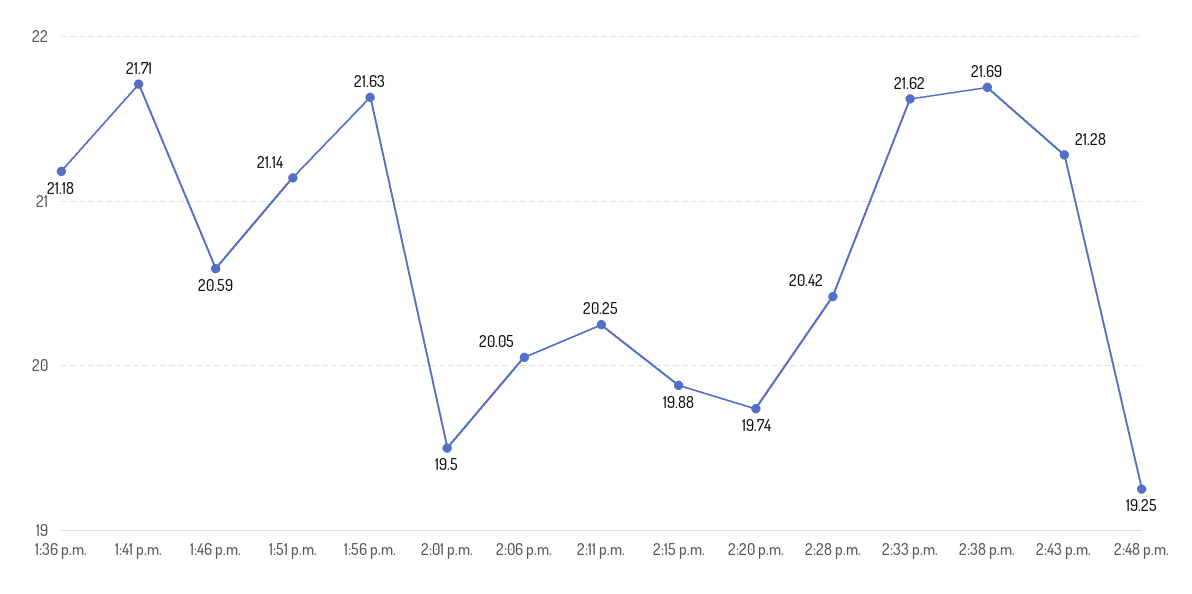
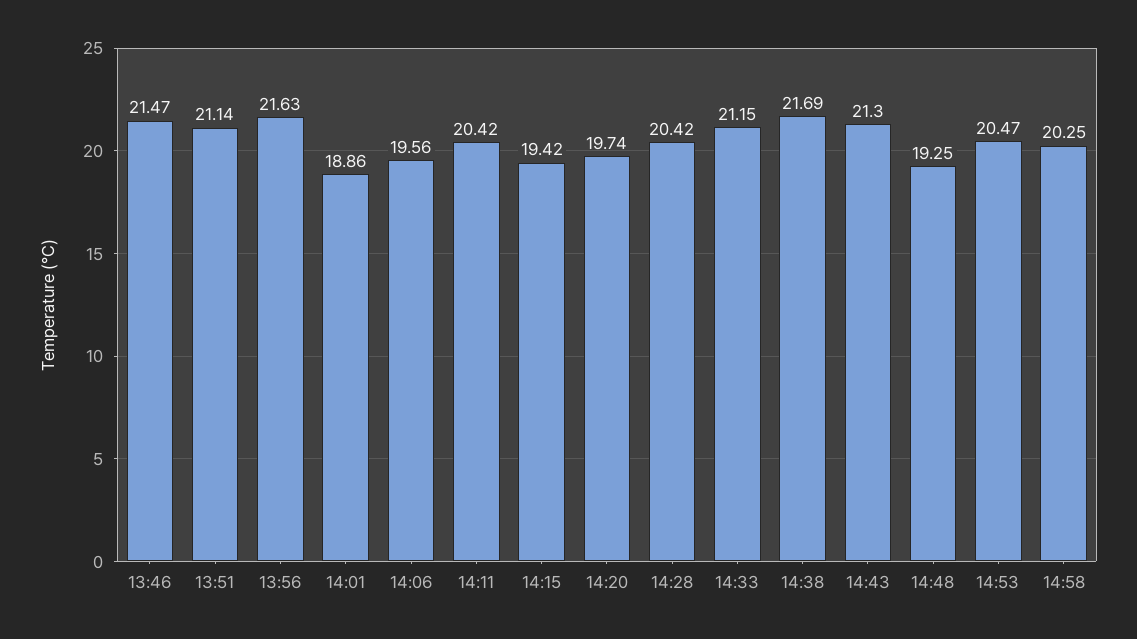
1:36 p.m.: 21.18 -> none
1:41 p.m.: 21.71 -> none
1:46 p.m.: 20.59 -> 21.47
2:01 p.m.: 19.5 -> 18.86
2:06 p.m.: 20.05 -> 19.56
2:11 p.m.: 20.25 -> 20.42
2:15 p.m.: 19.88 -> 19.42
2:33 p.m.: 21.62 -> 21.15
2:43 p.m.: 21.28 -> 21.3
14:53: none -> 20.47
14:58: none -> 20.25

